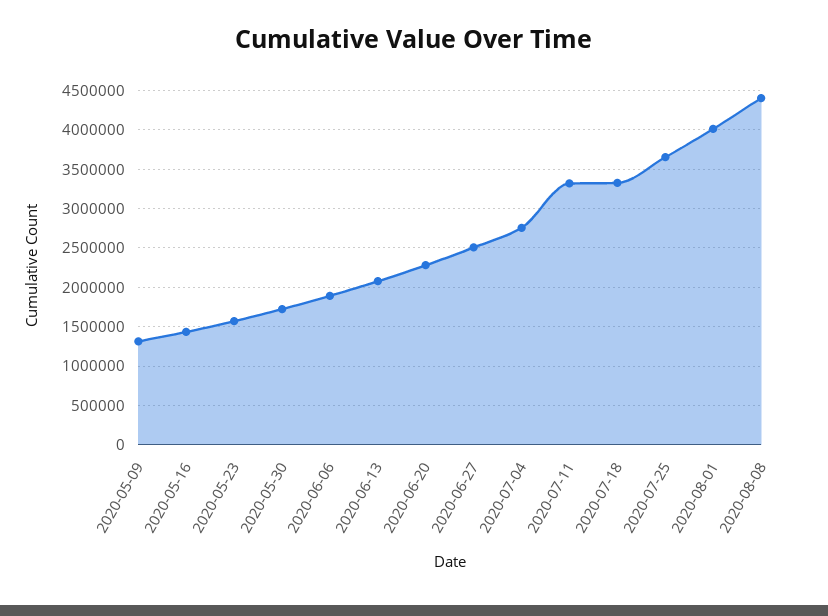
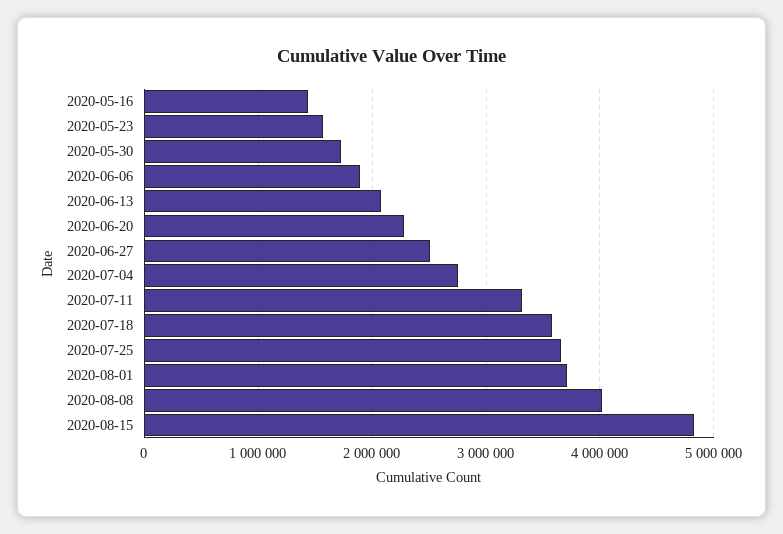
2020-05-09: 1300000 -> none
2020-07-18: 3300000 -> 3600000
2020-08-01: 4000000 -> 3700000
2020-08-08: 4400000 -> 4000000
2020-08-15: none -> 4800000

